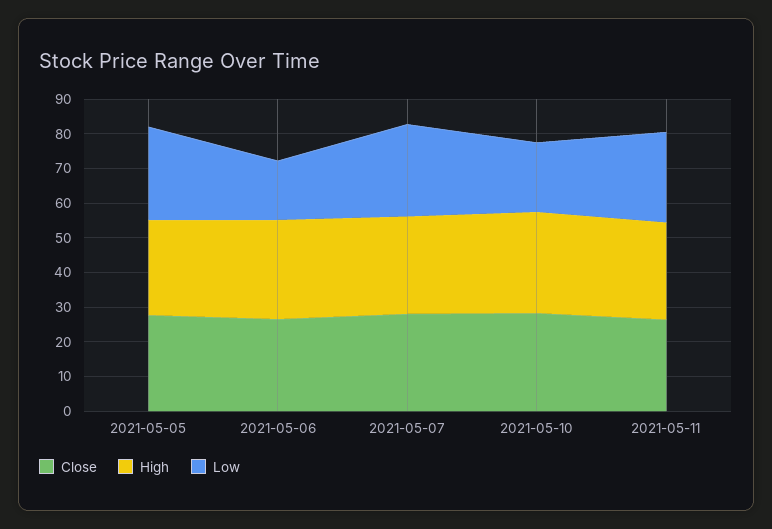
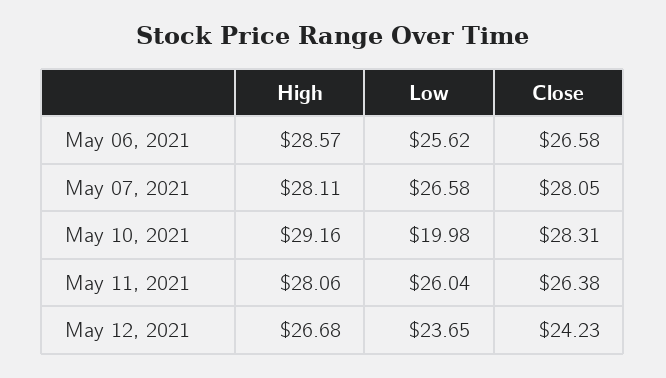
Close, 2021-05-05: 27.5 -> none
High, 2021-05-05: 27.5 -> none
Low, 2021-05-05: 27.5 -> none
Low, 2021-05-06: 17.5 -> 25.62
High, May 12, 2021: none -> 26.68
Low, May 12, 2021: none -> 23.65
Close, May 12, 2021: none -> 24.23

